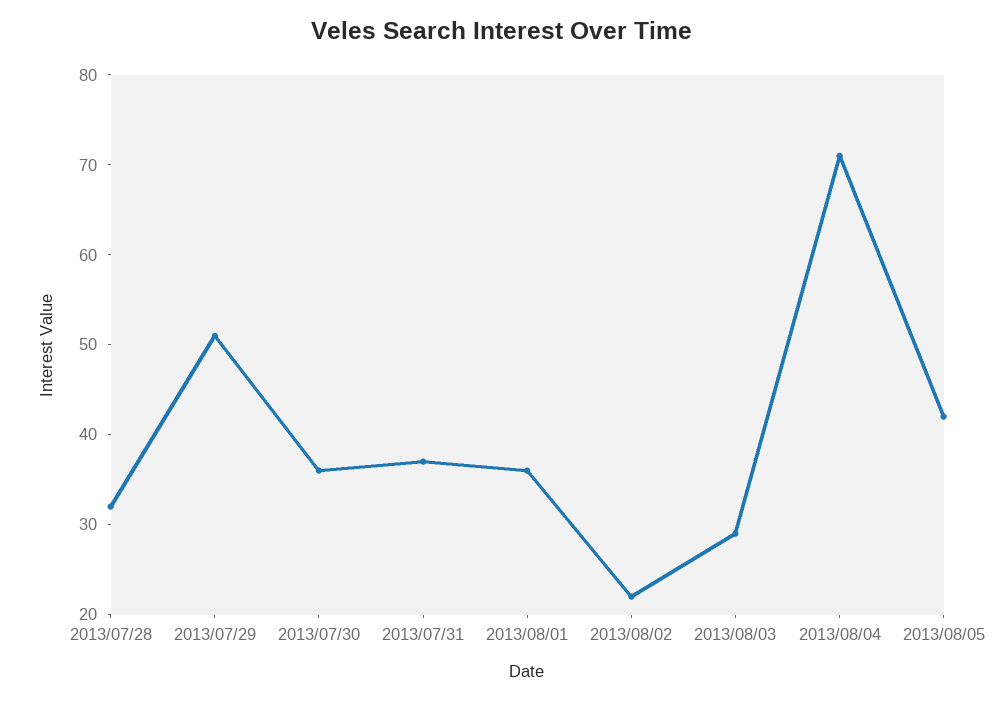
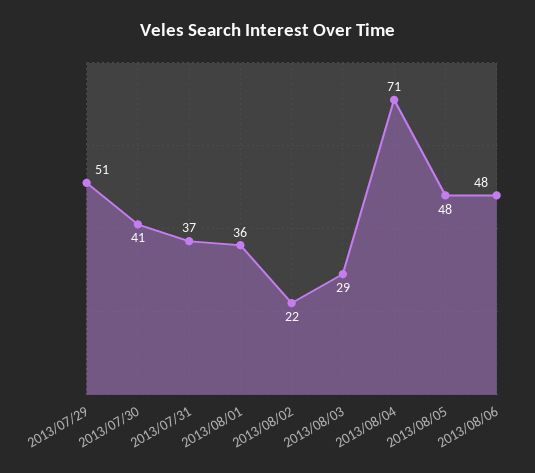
2013/07/28: 32 -> none
2013/07/30: 36 -> 41
2013/08/05: 42 -> 48
2013/08/06: none -> 48

